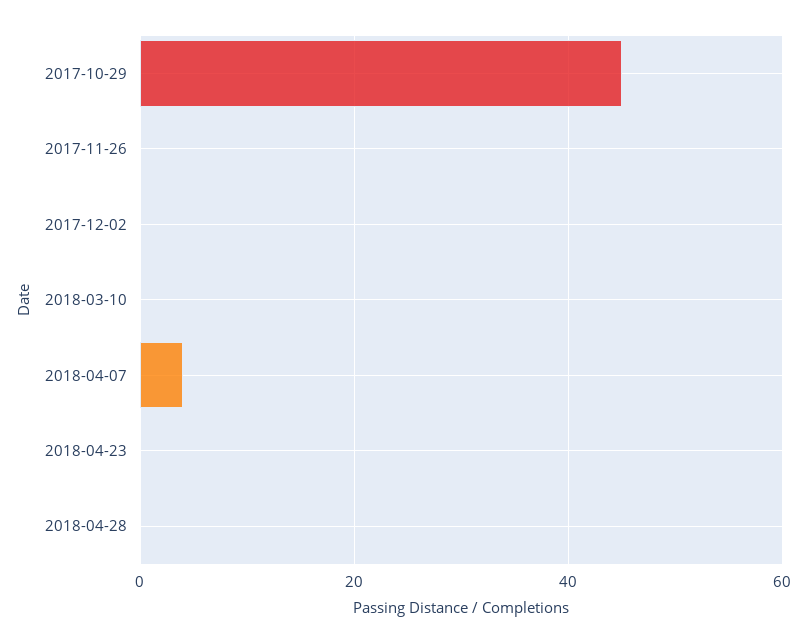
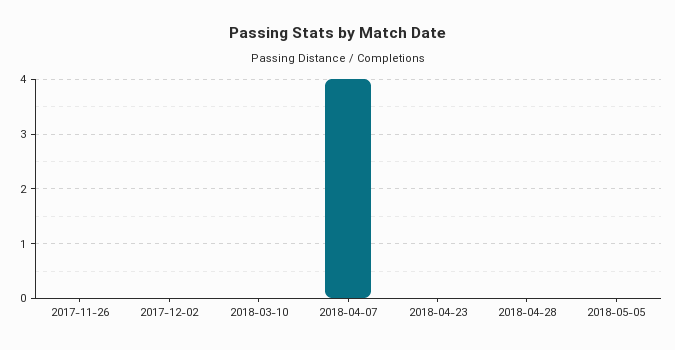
2017-10-29: 45 -> none
2018-05-05: none -> 0

